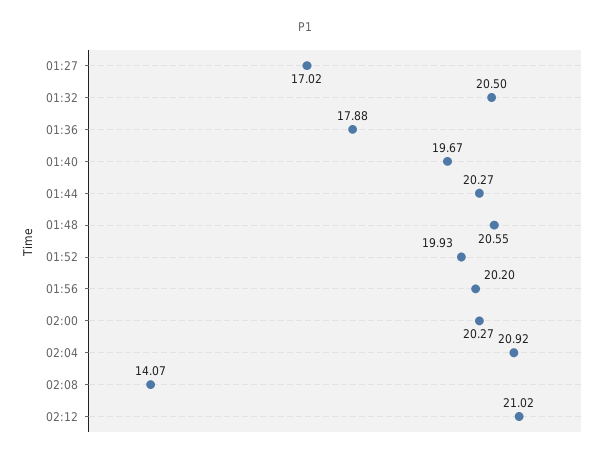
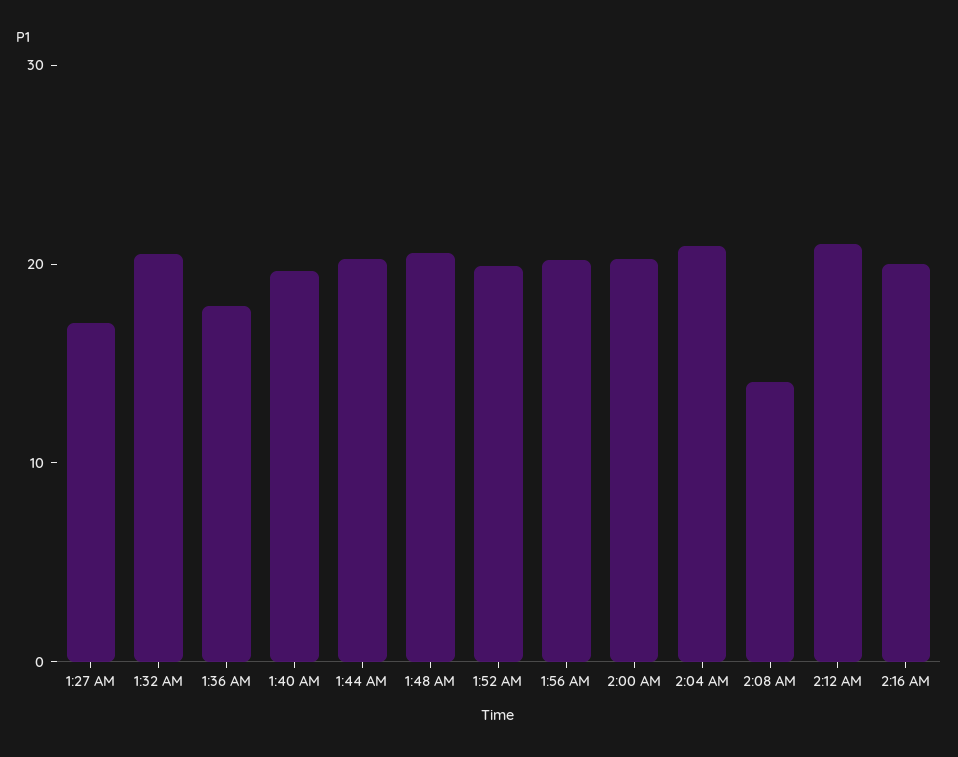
2:16 AM: none -> 20

